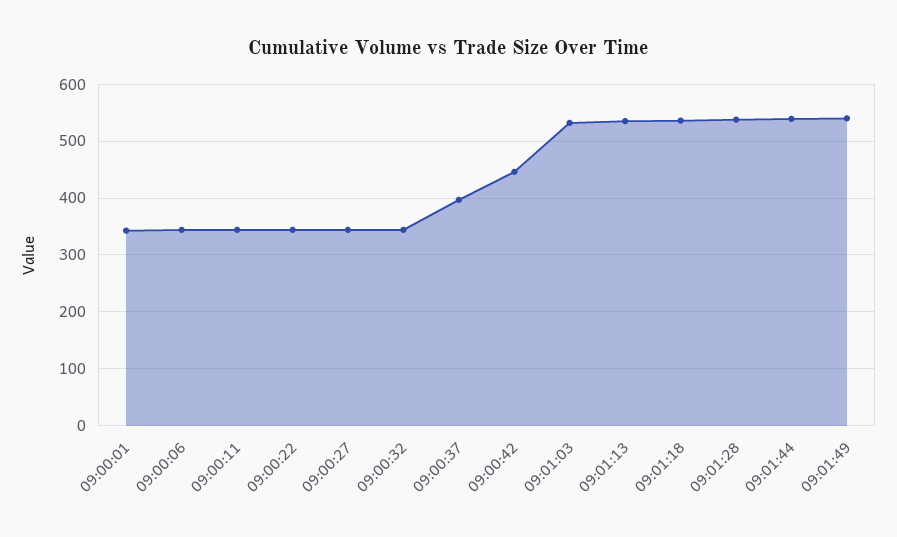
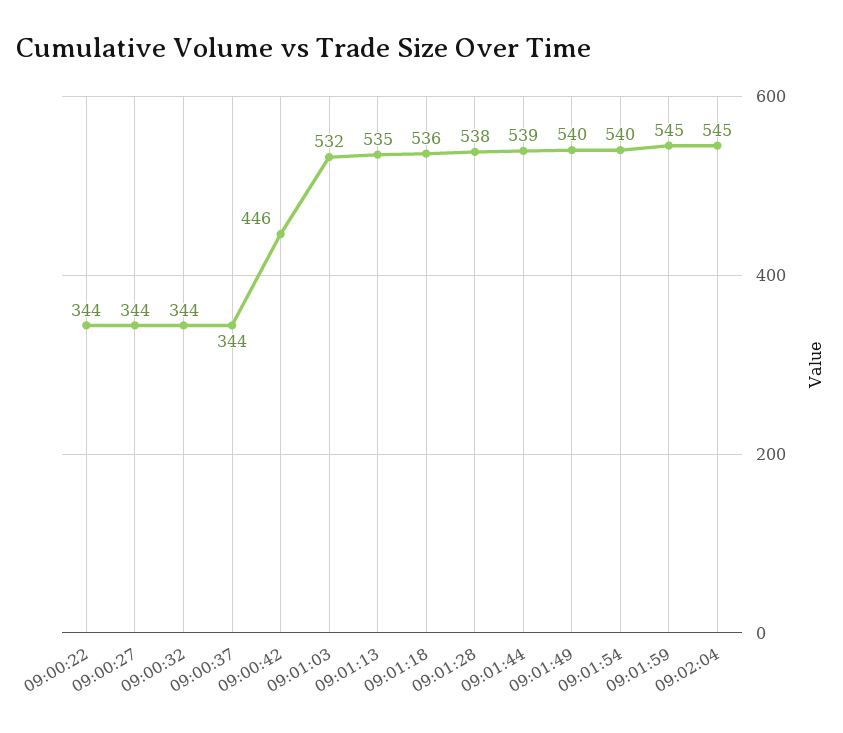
09:00:01: 340 -> none
09:00:06: 340 -> none
09:00:11: 340 -> none
09:00:37: 400 -> 344
09:01:54: none -> 540
09:01:59: none -> 545
09:02:04: none -> 545

